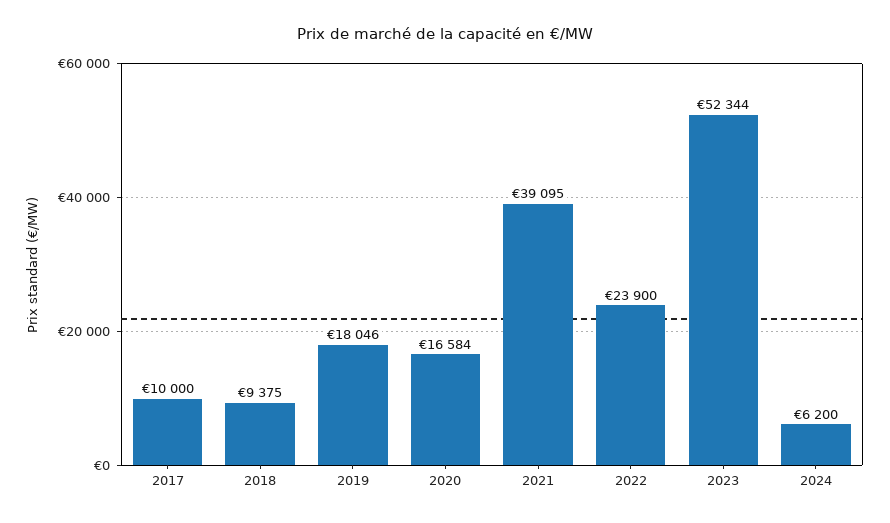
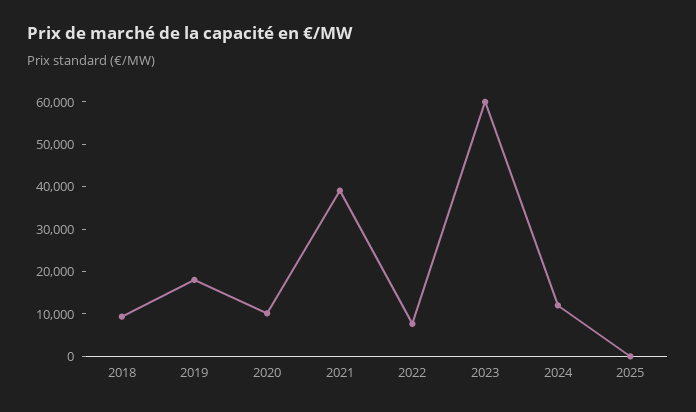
2017: 10000 -> none
2020: 16584 -> 10000
2022: 23900 -> 8000
2023: 52344 -> 60000
2024: 6200 -> 12000
2025: none -> 0

